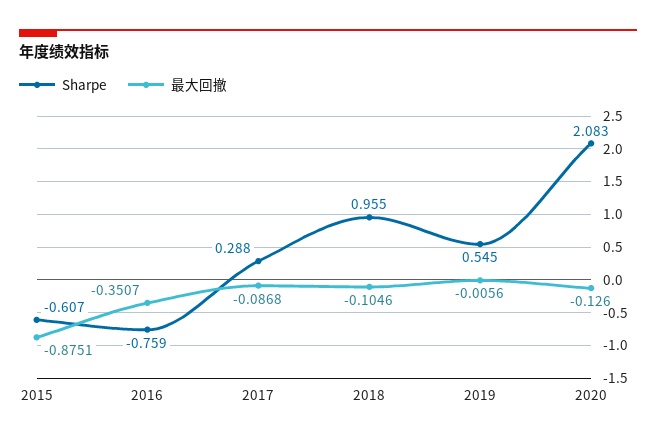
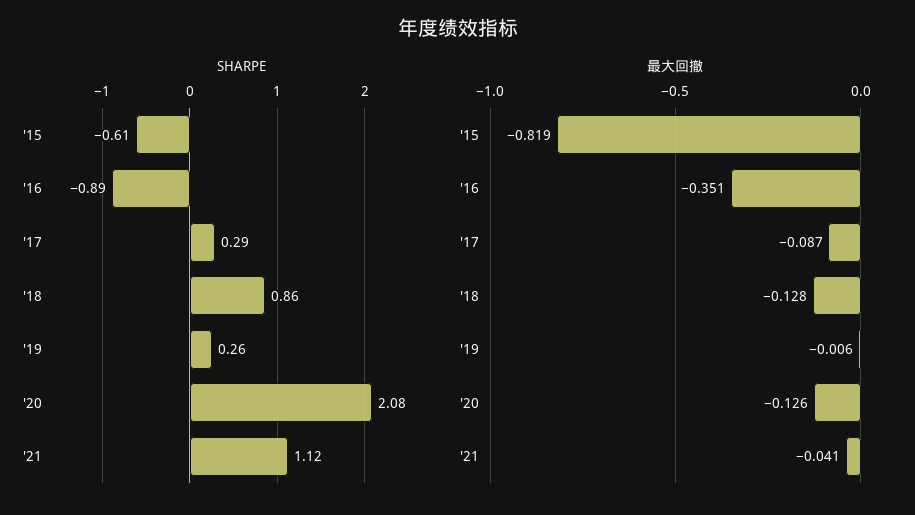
最大回撤, 2015: -0.8751 -> -0.819
Sharpe, 2016: -0.759 -> -0.89
Sharpe, 2018: 0.955 -> 0.86
最大回撤, 2018: -0.1046 -> -0.128
Sharpe, 2019: 0.545 -> 0.26
Sharpe, '21: none -> 1.12
最大回撤, '21: none -> -0.041

